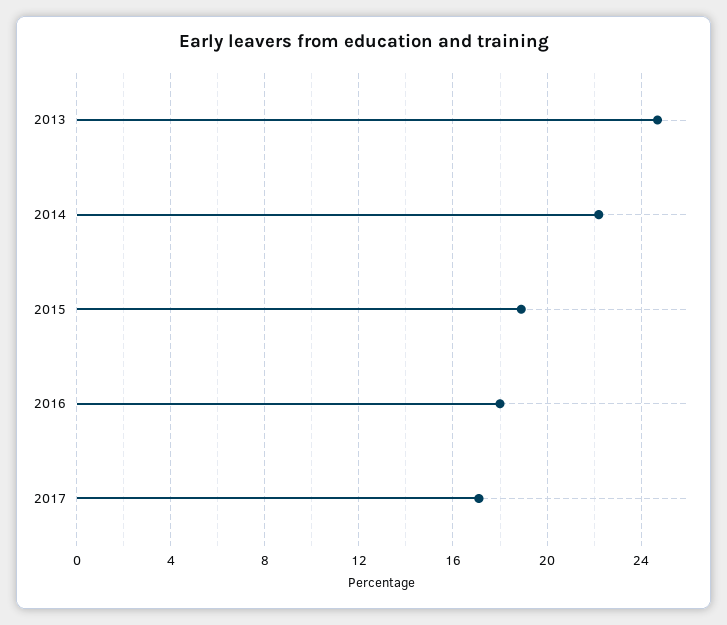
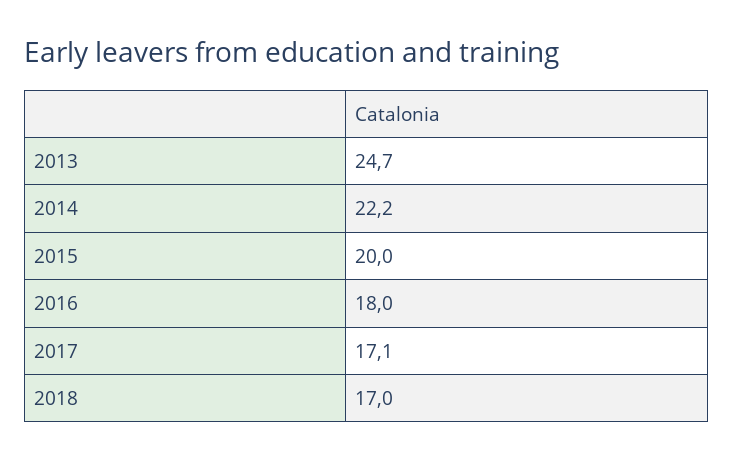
2015: 19 -> 20
2018: none -> 17

